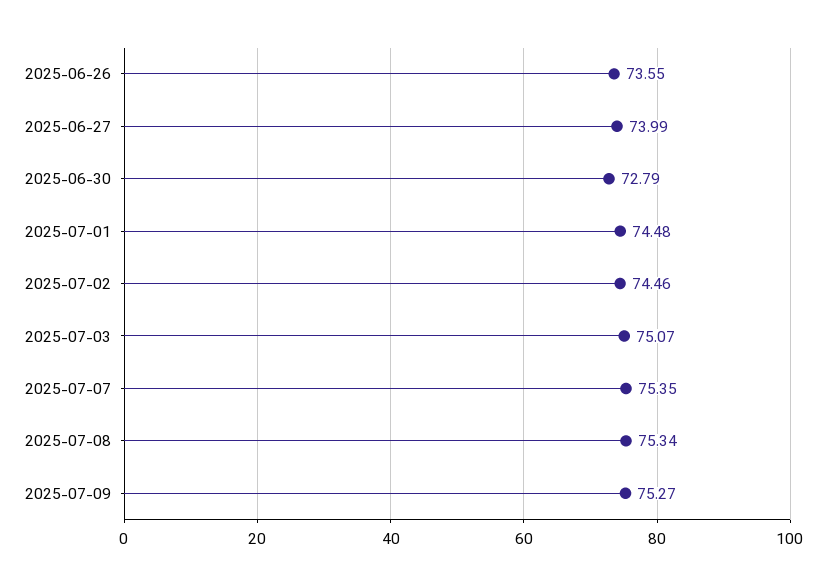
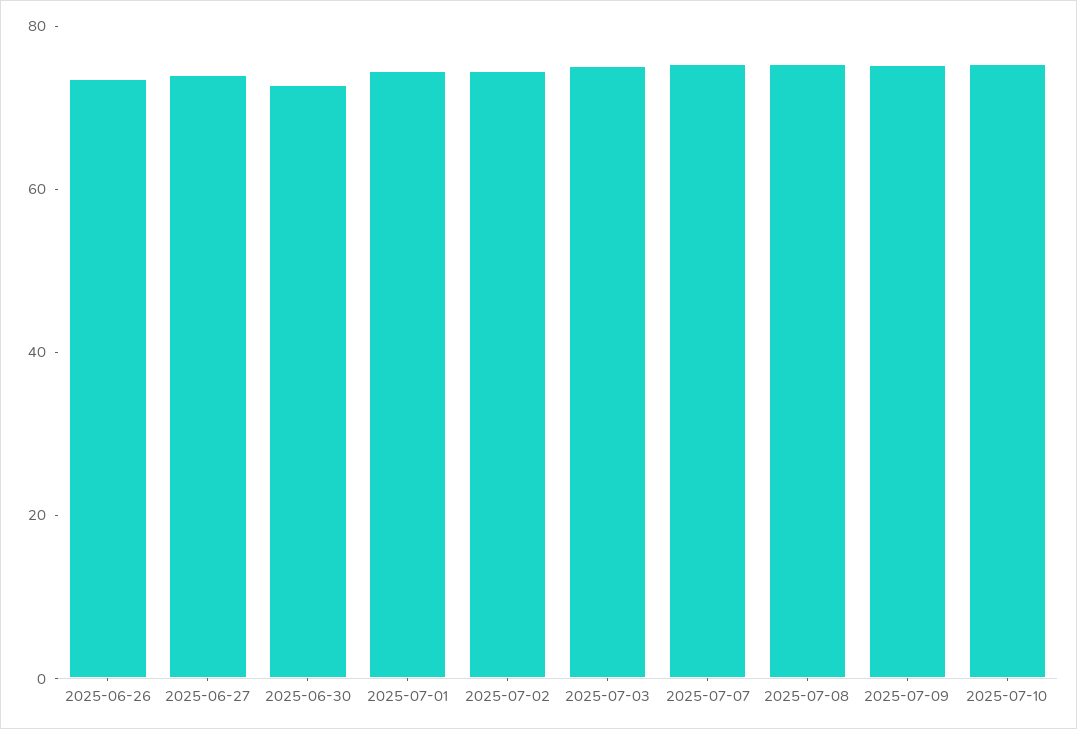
2025-07-10: none -> 75

